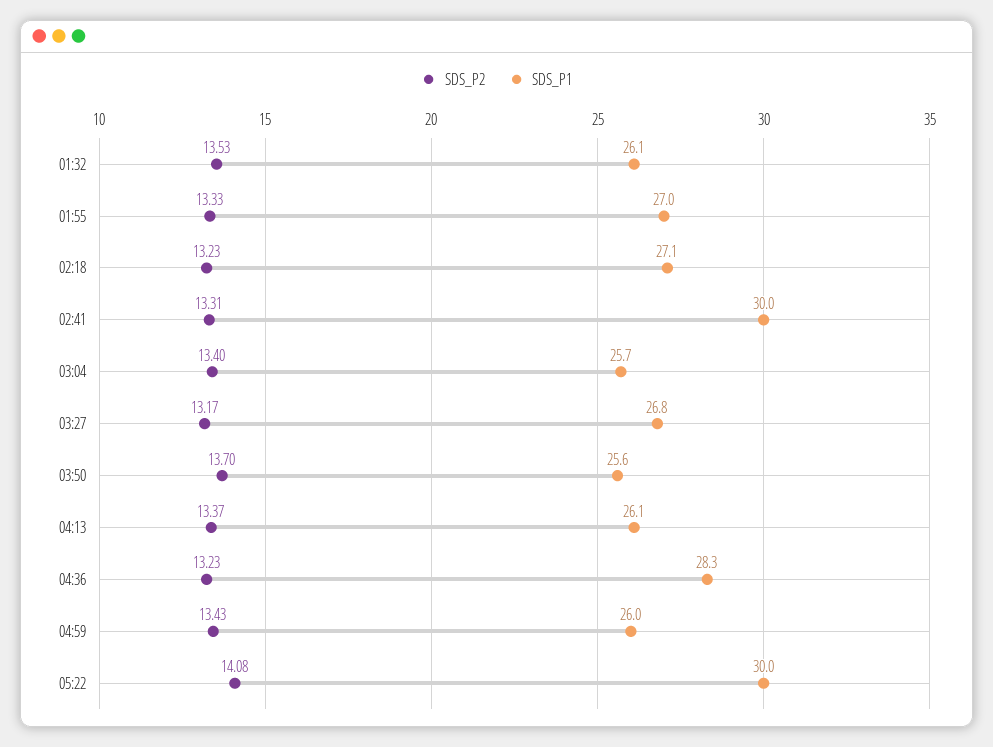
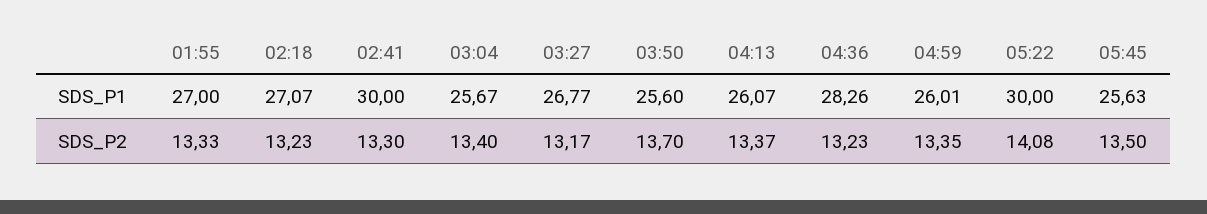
SDS_P2, 01:32: 13.53 -> none
SDS_P1, 01:32: 26.1 -> none
SDS_P2, 02:41: 13.31 -> 13.3
SDS_P2, 04:59: 13.43 -> 13.35
SDS_P1, 05:45: none -> 25.63
SDS_P2, 05:45: none -> 13.5

